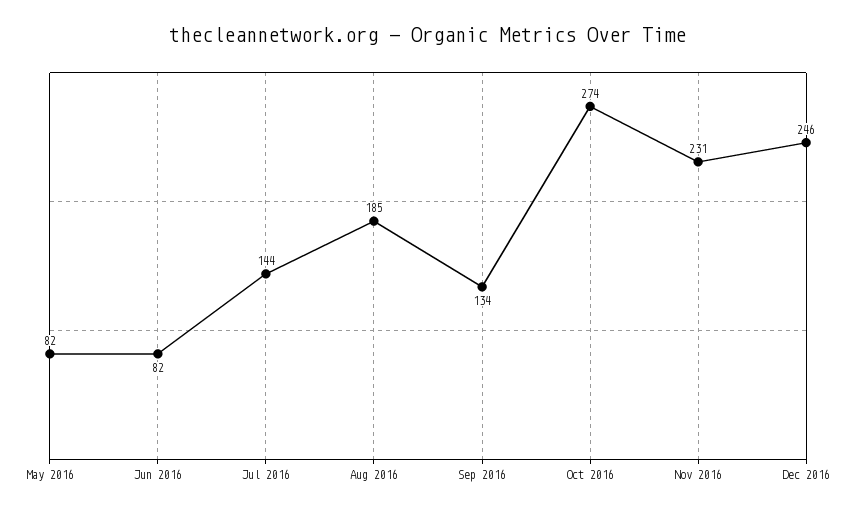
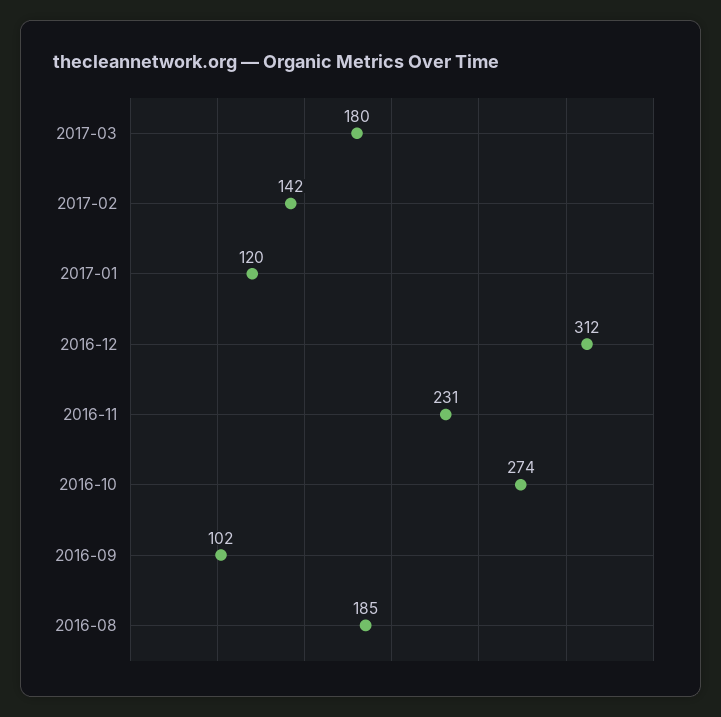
May 2016: 82 -> none
Jun 2016: 82 -> none
Jul 2016: 144 -> none
Sep 2016: 134 -> 102
Dec 2016: 246 -> 312
2017-03: none -> 180
2017-02: none -> 142
2017-01: none -> 120

